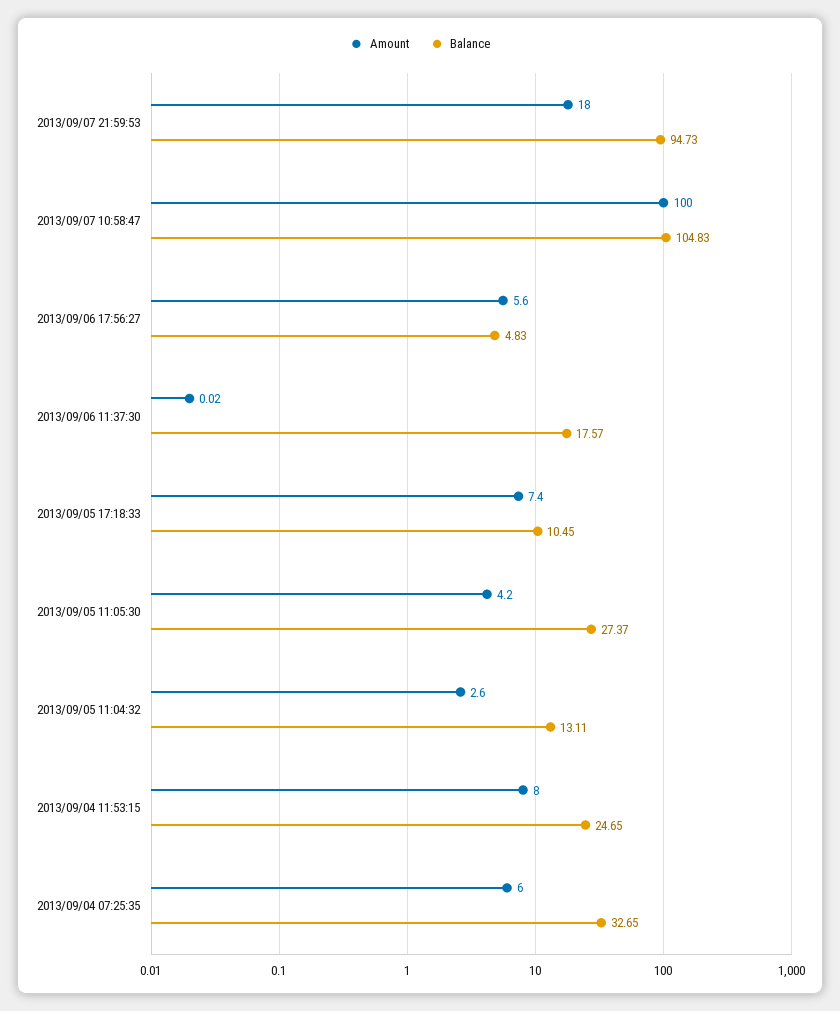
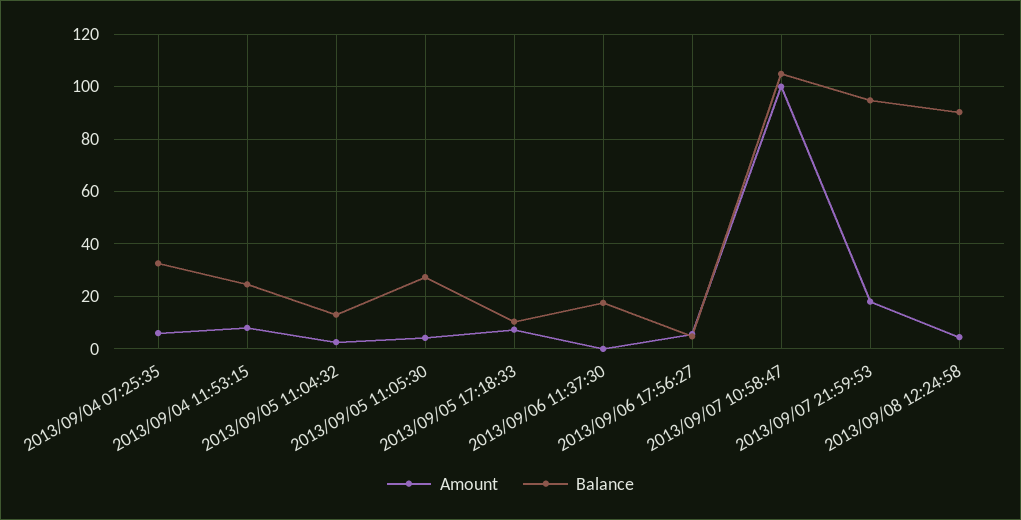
Amount, 2013/09/08 12:24:58: none -> 5
Balance, 2013/09/08 12:24:58: none -> 90

